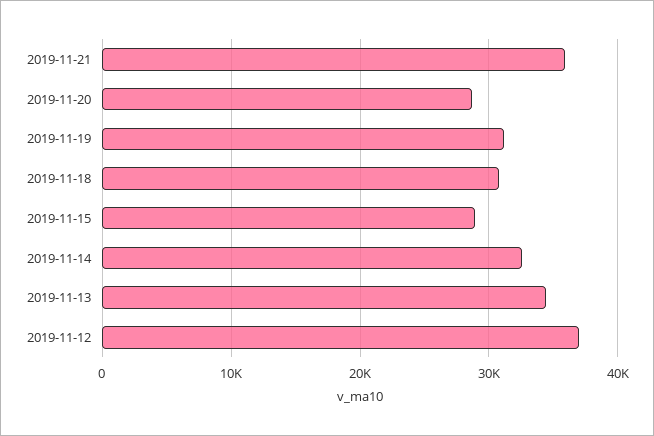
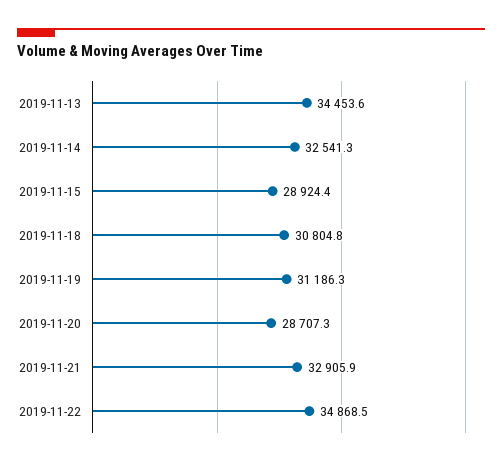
2019-11-21: 36000 -> 32905.9
2019-11-12: 37000 -> none
2019-11-22: none -> 34868.5

